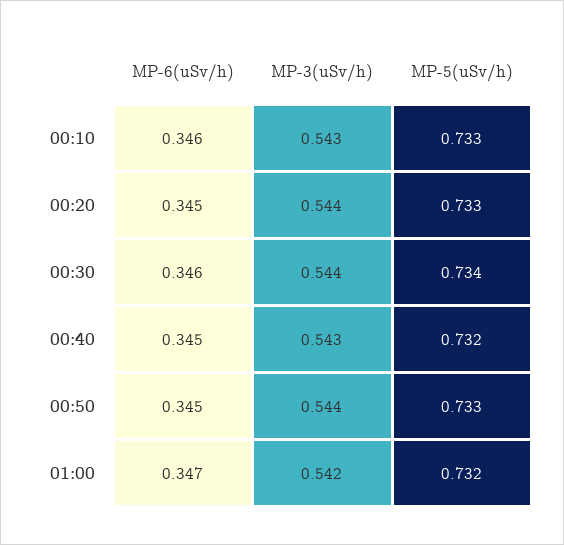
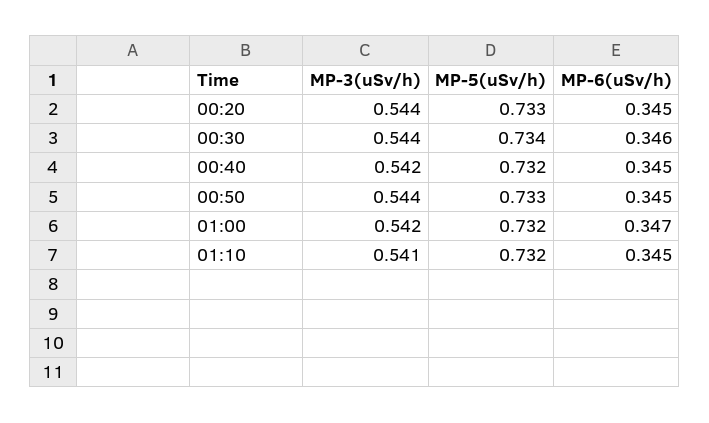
MP-6(uSv/h), 00:10: 0.346 -> none
MP-3(uSv/h), 00:10: 0.543 -> none
MP-5(uSv/h), 00:10: 0.733 -> none
MP-3(uSv/h), 00:40: 0.543 -> 0.542
MP-3(uSv/h), 01:10: none -> 0.541
MP-5(uSv/h), 01:10: none -> 0.732
MP-6(uSv/h), 01:10: none -> 0.345

